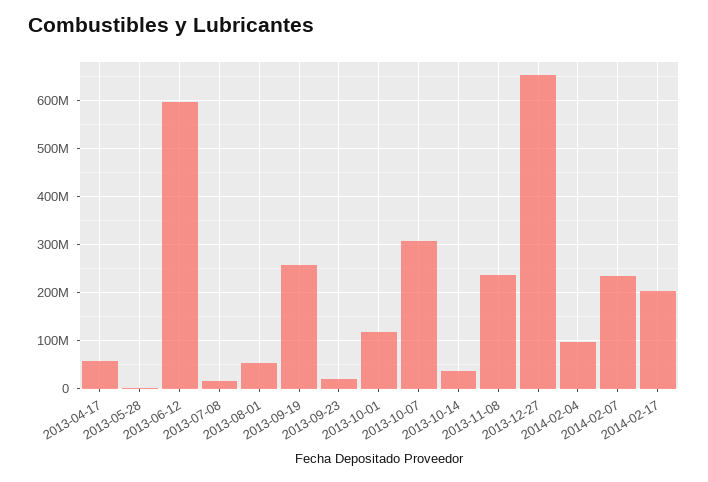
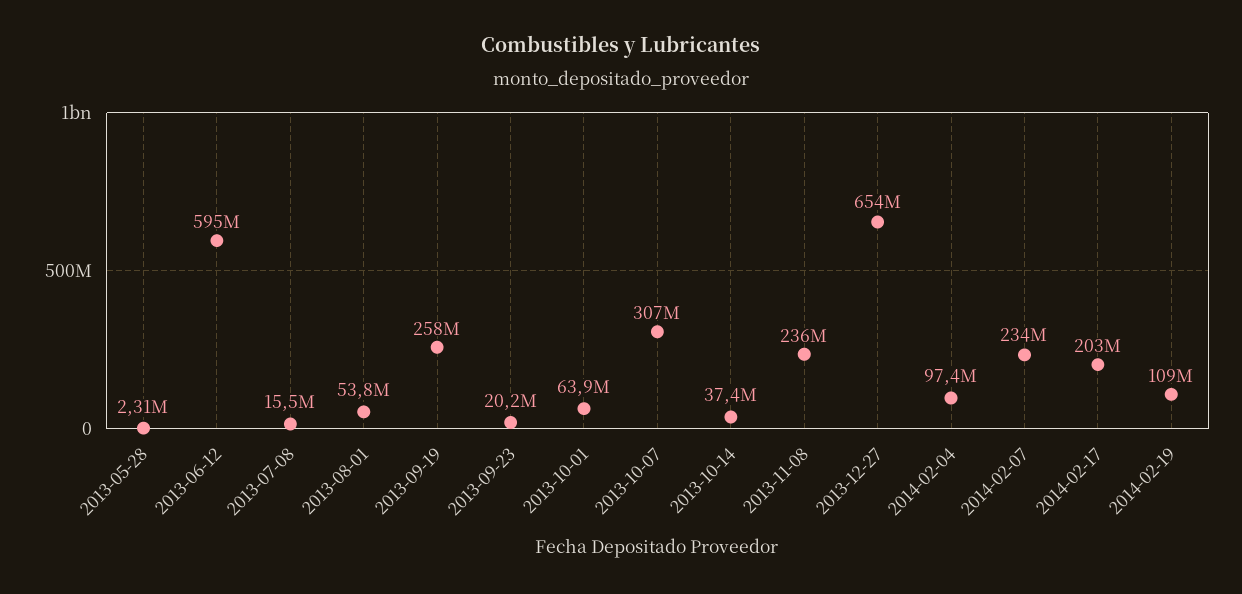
2013-04-17: 60000000 -> none
2013-10-01: 120000000 -> 63900000
2014-02-19: none -> 109000000

